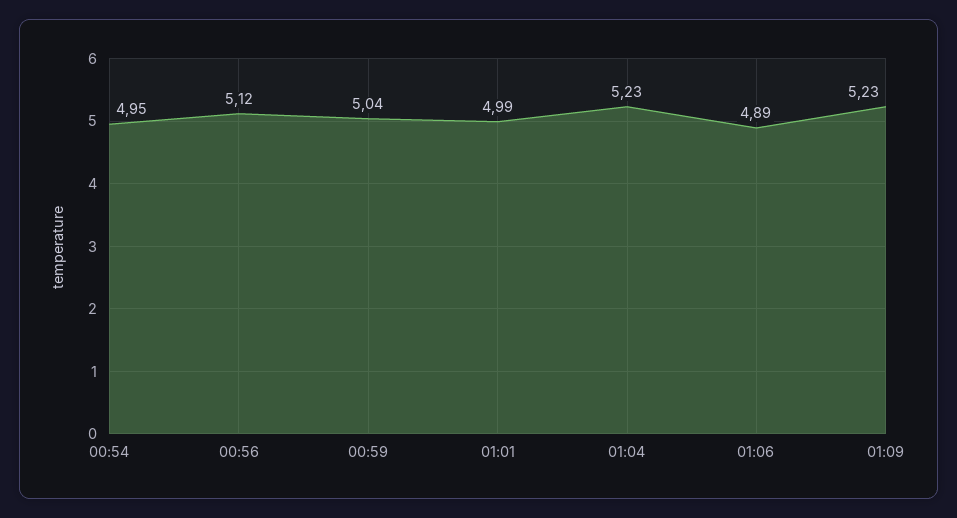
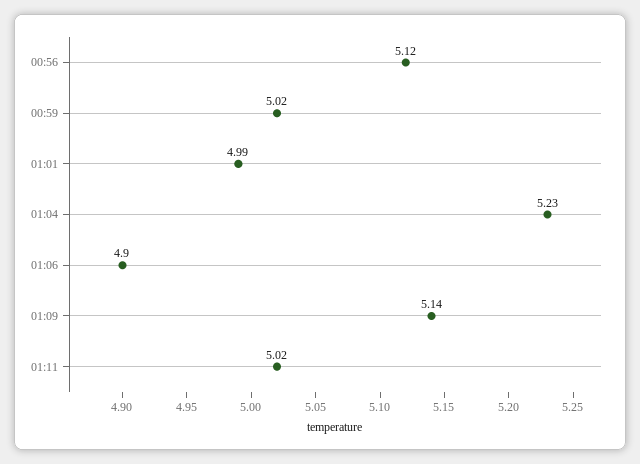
00:54: 4.95 -> none
00:59: 5.04 -> 5.02
01:06: 4.89 -> 4.9
01:09: 5.23 -> 5.14
01:11: none -> 5.02

